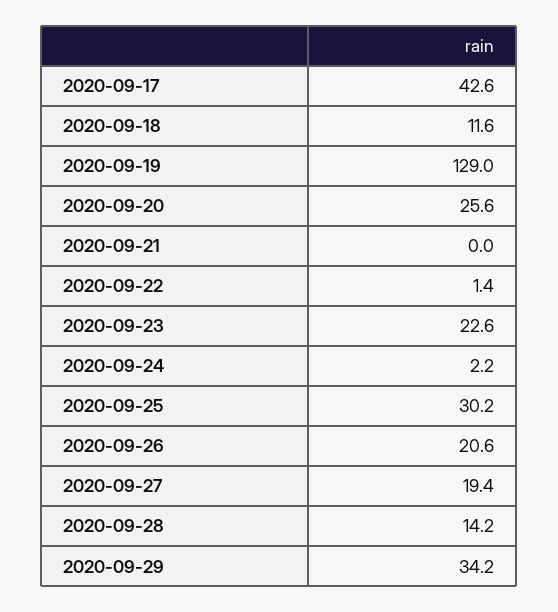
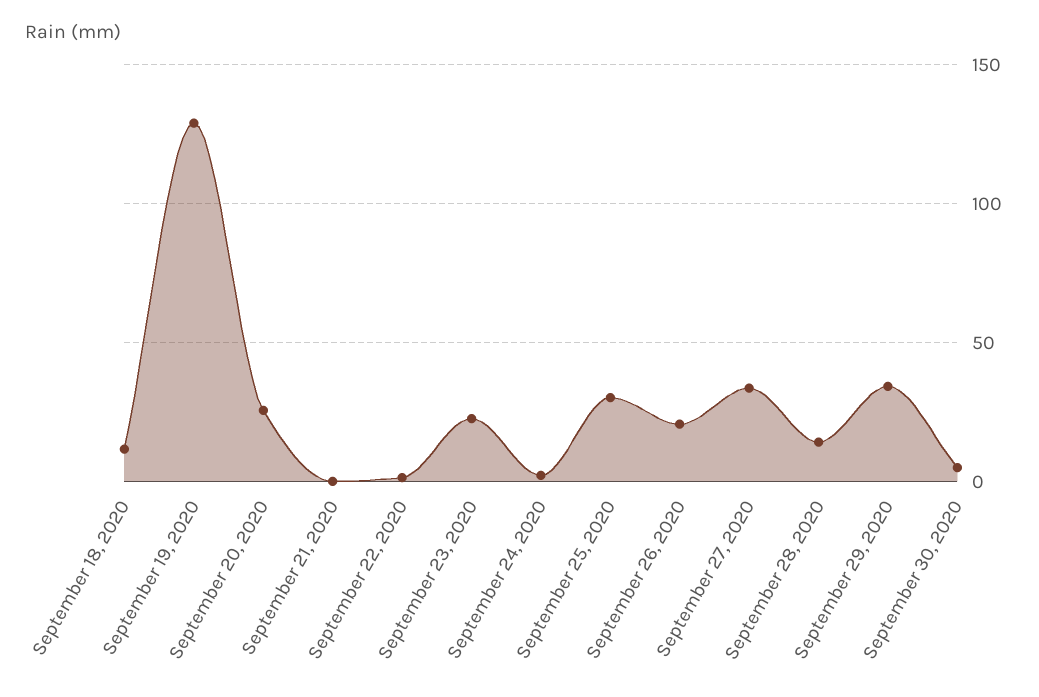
2020-09-17: 42.6 -> none
2020-09-27: 19.4 -> 35
September 30, 2020: none -> 5

